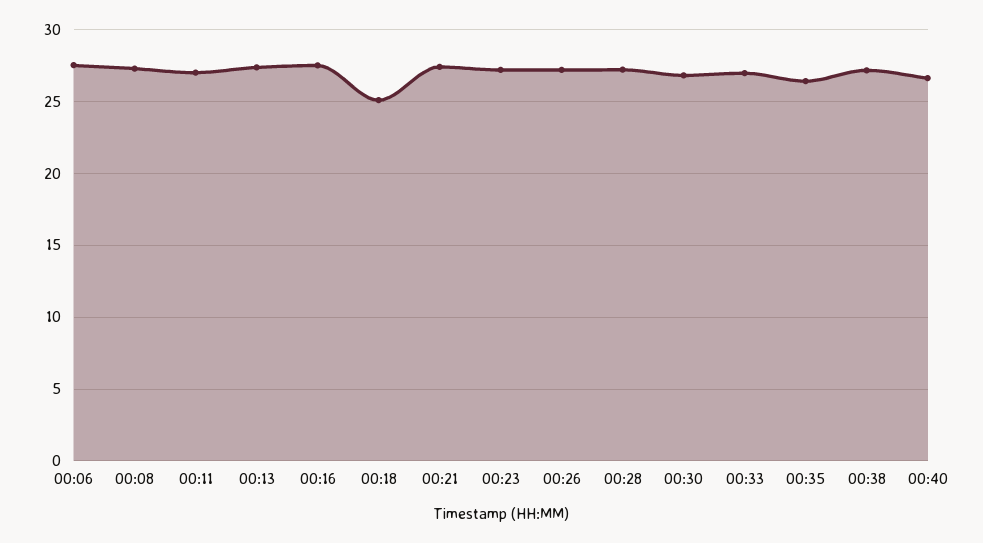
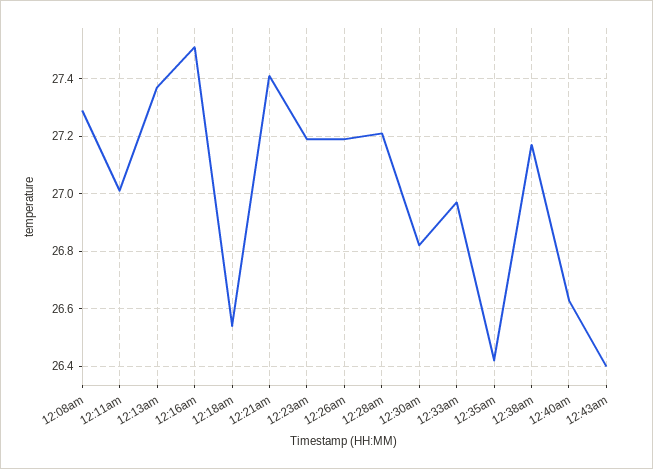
00:06: 27.5 -> none
00:18: 25 -> 26.55
12:43am: none -> 26.4

